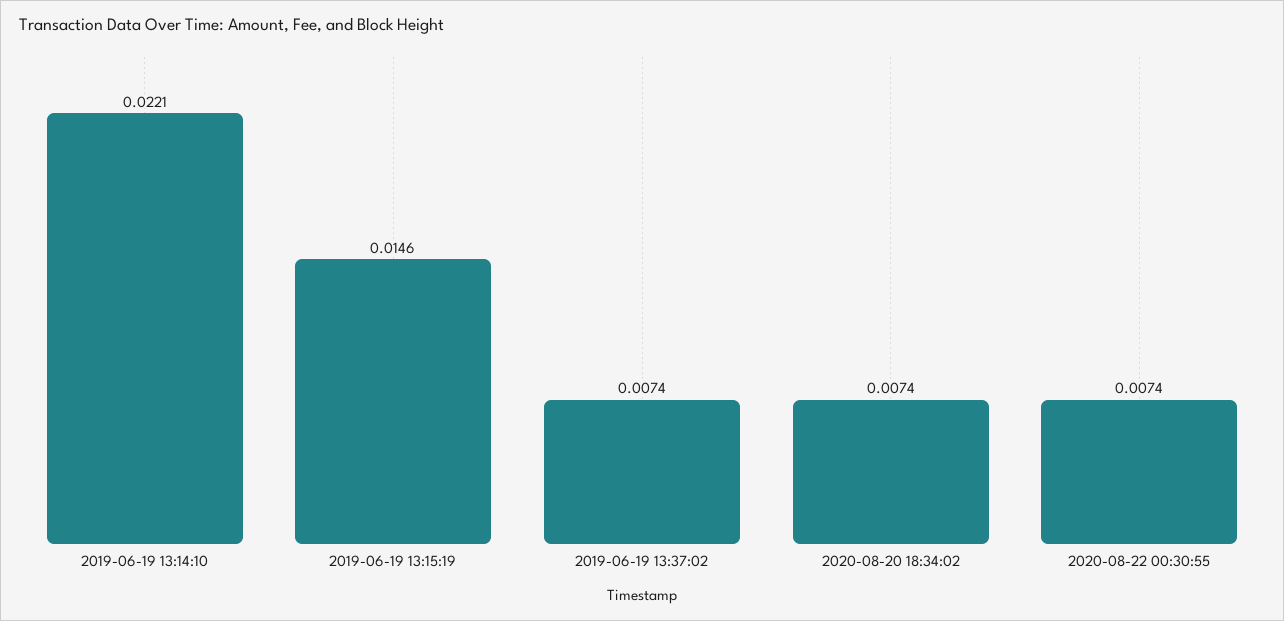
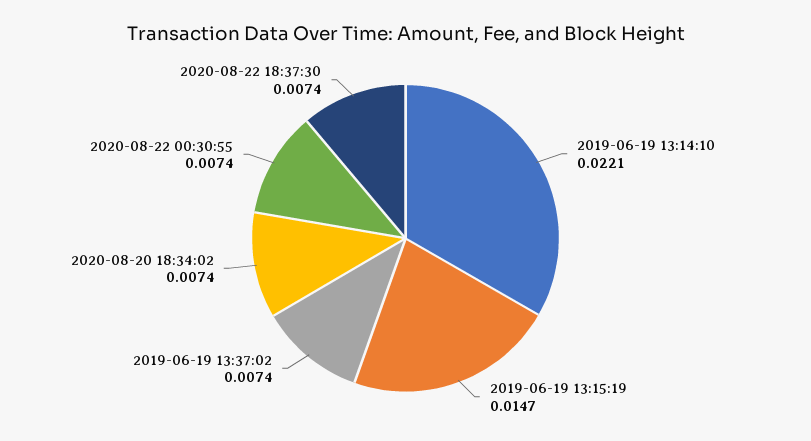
2019-06-19 13:15:19: 0.0146 -> 0.0147
2020-08-22 18:37:30: none -> 0.0074

